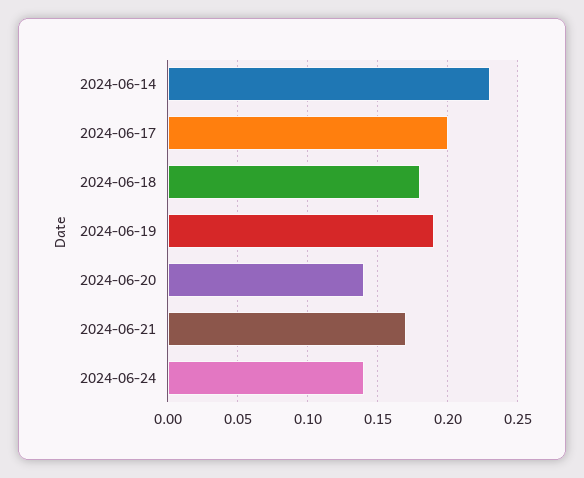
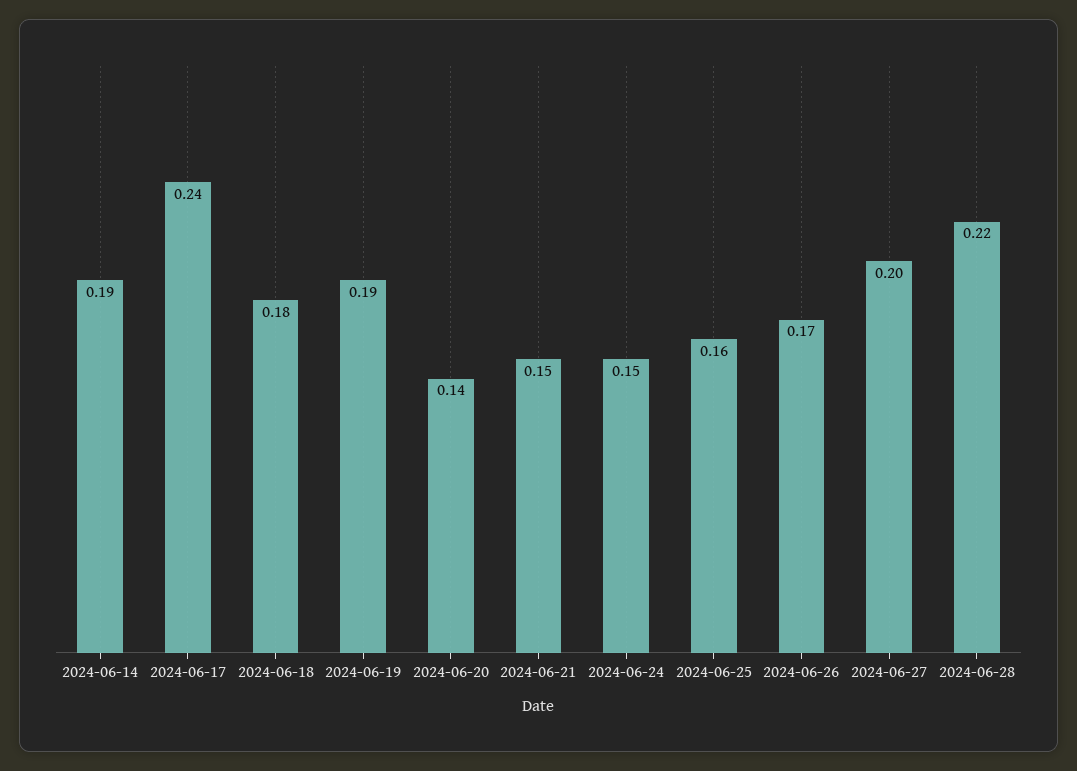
2024-06-14: 0.23 -> 0.19
2024-06-17: 0.2 -> 0.24
2024-06-21: 0.17 -> 0.15
2024-06-24: 0.14 -> 0.15
2024-06-25: none -> 0.16
2024-06-26: none -> 0.17
2024-06-27: none -> 0.2
2024-06-28: none -> 0.22

